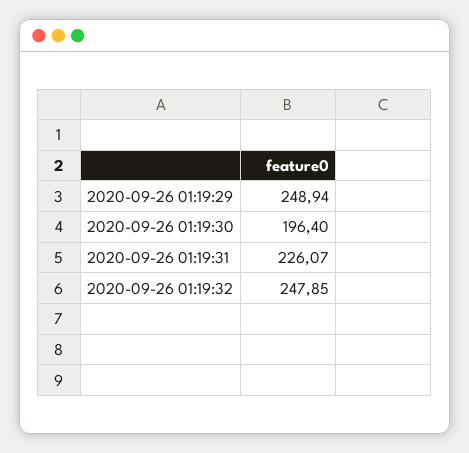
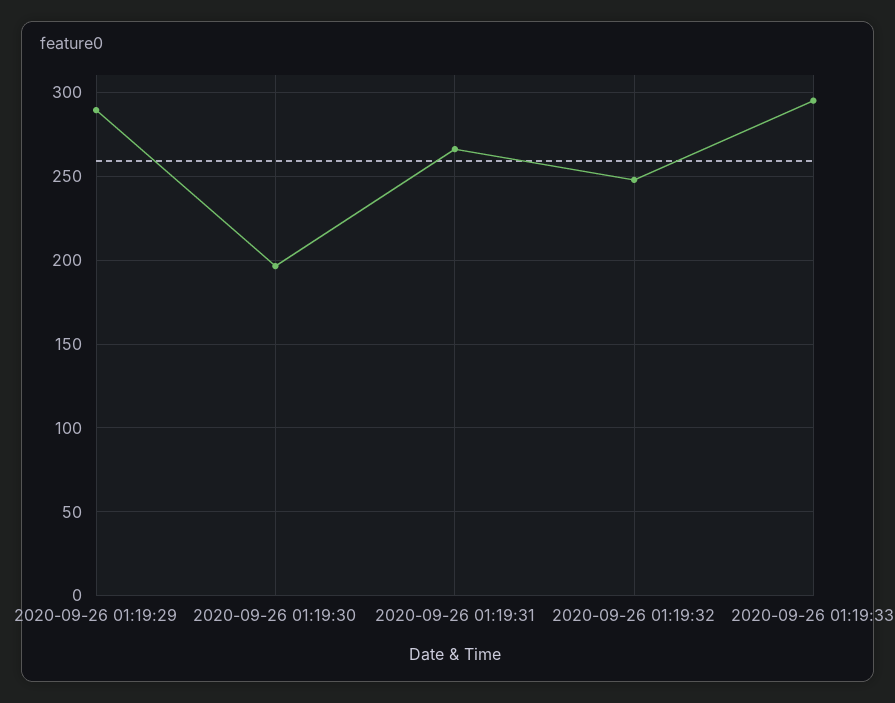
2020-09-26 01:19:29: 248.94 -> 290
2020-09-26 01:19:31: 226.07 -> 265
2020-09-26 01:19:33: none -> 295

